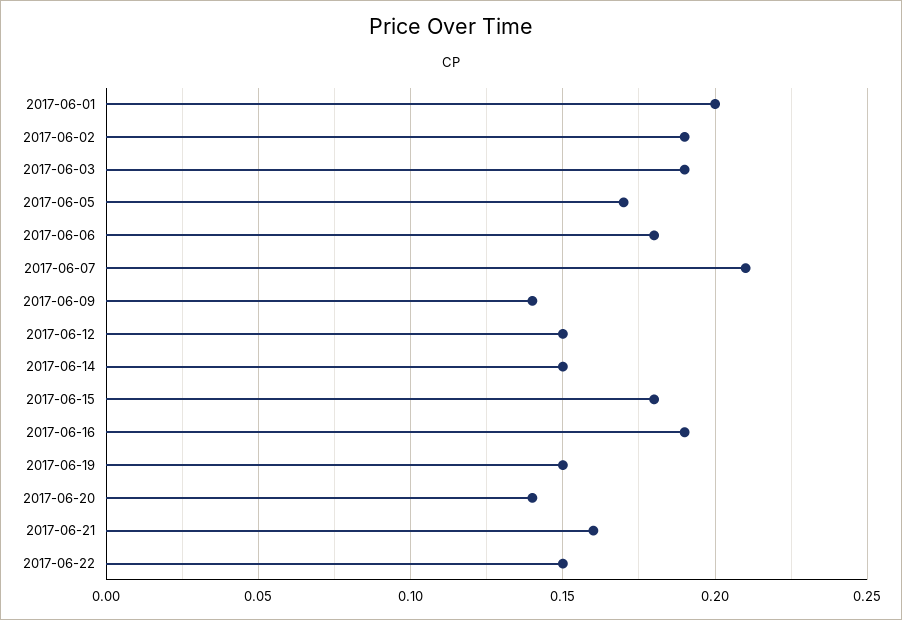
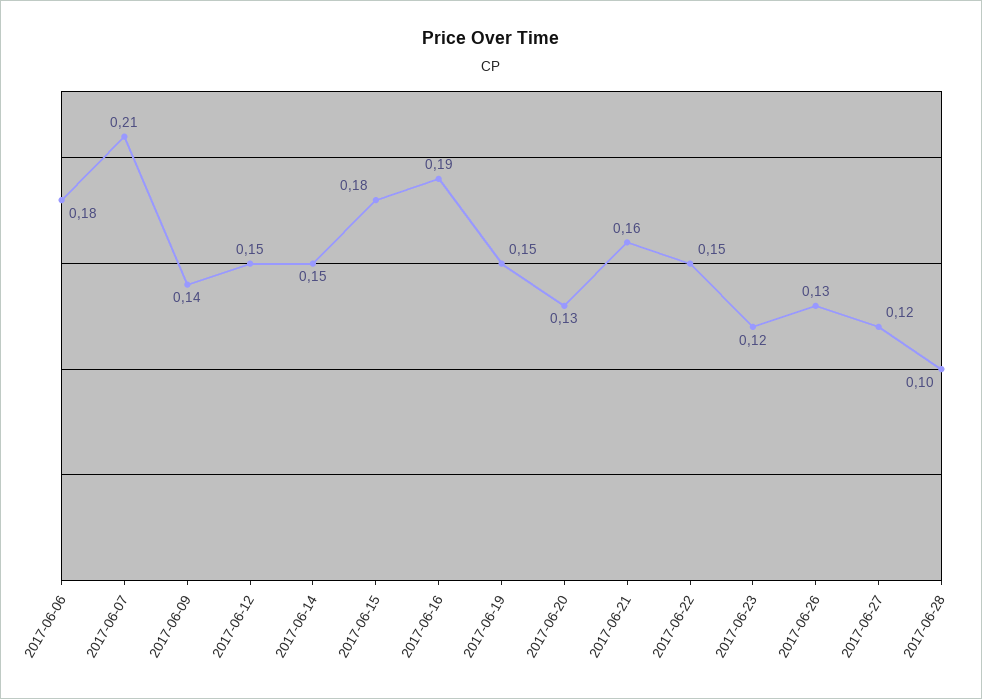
2017-06-01: 0.2 -> none
2017-06-02: 0.19 -> none
2017-06-03: 0.19 -> none
2017-06-05: 0.17 -> none
2017-06-20: 0.14 -> 0.13
2017-06-23: none -> 0.12
2017-06-26: none -> 0.13
2017-06-27: none -> 0.12
2017-06-28: none -> 0.1

